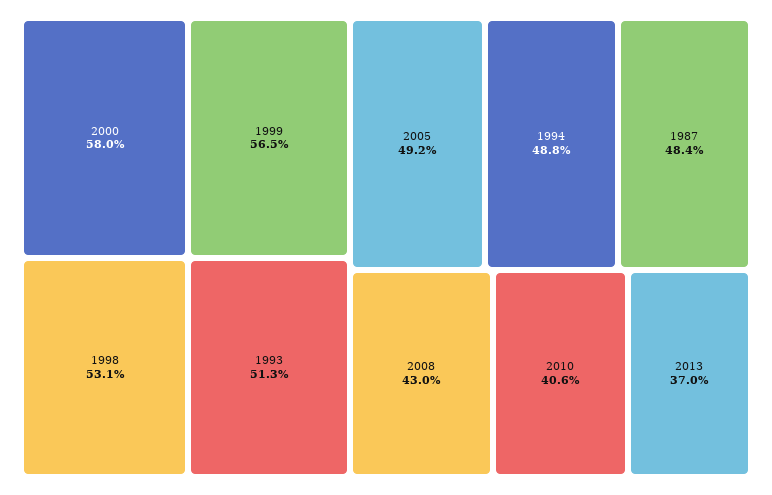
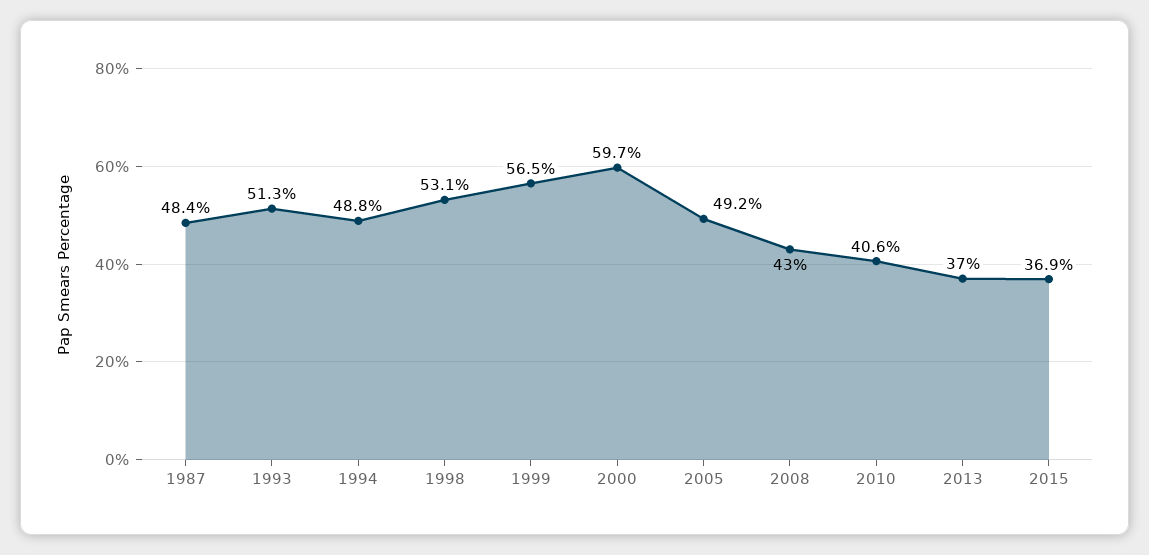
2000: 58 -> 59.7
2015: none -> 36.9

